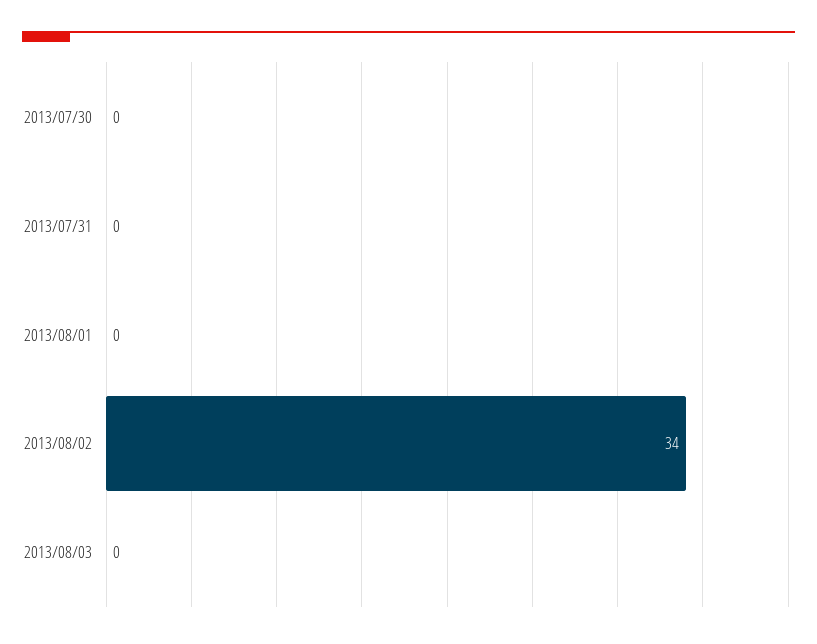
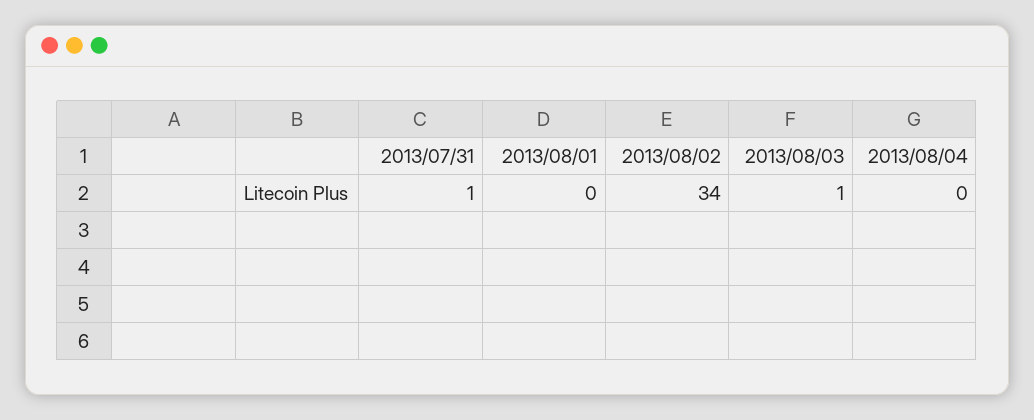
2013/07/30: 0 -> none
2013/07/31: 0 -> 1
2013/08/03: 0 -> 1
2013/08/04: none -> 0

